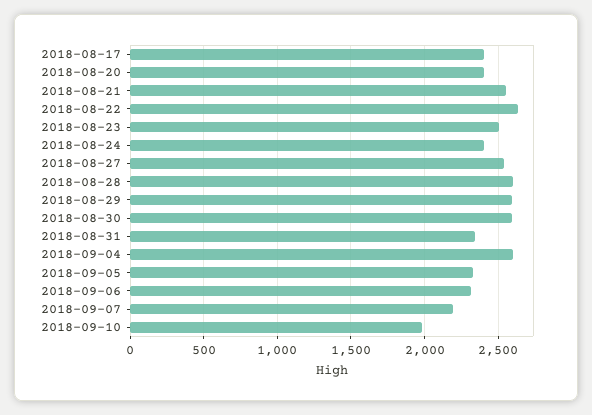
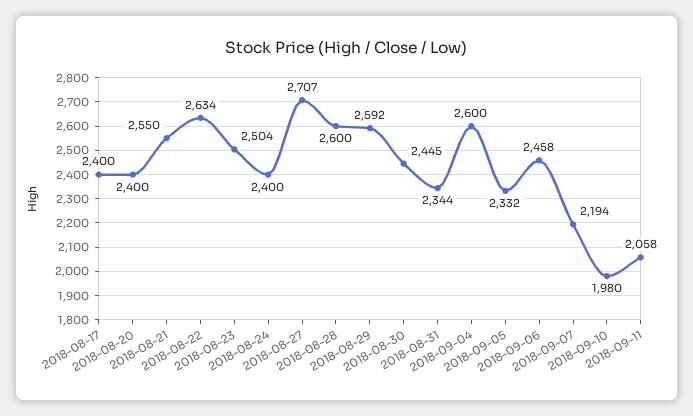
2018-08-27: 2550 -> 2707
2018-08-30: 2600 -> 2445
2018-09-06: 2300 -> 2458
2018-09-11: none -> 2058

